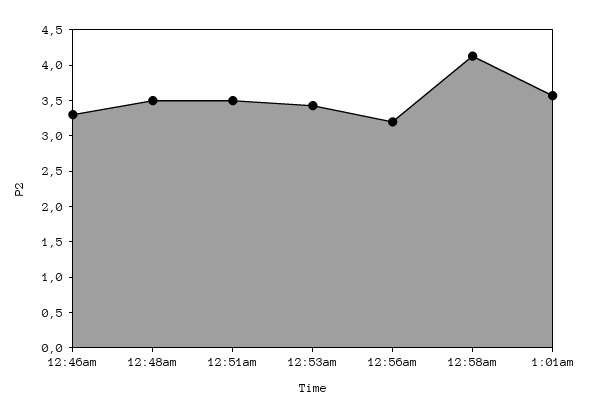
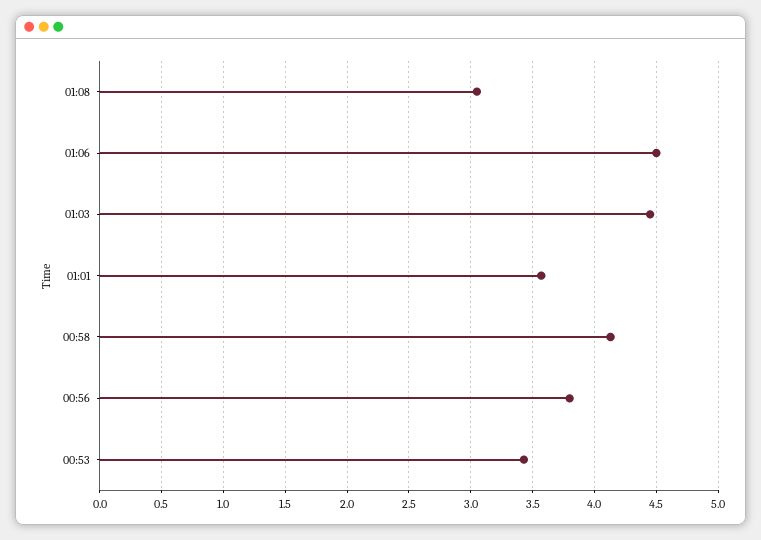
12:46am: 3.25 -> none
12:48am: 3.5 -> none
12:51am: 3.5 -> none
12:56am: 3.25 -> 3.8
01:08: none -> 3.05
01:06: none -> 4.5
01:03: none -> 4.45

